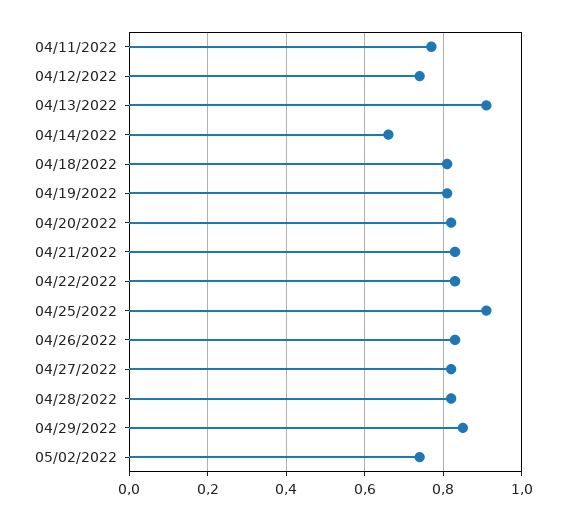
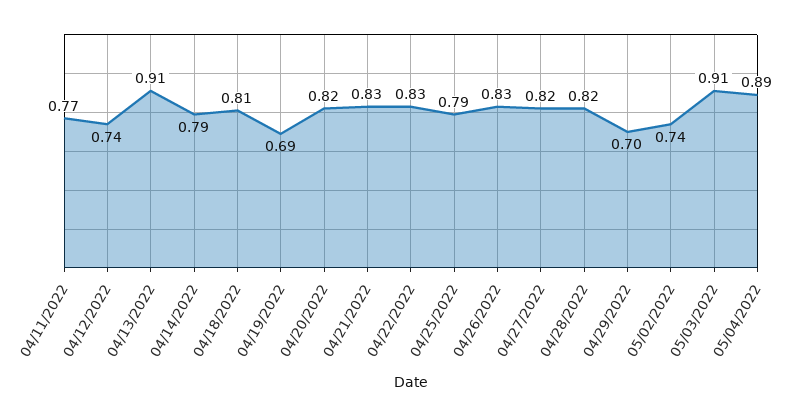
04/14/2022: 0.65 -> 0.79
04/19/2022: 0.8 -> 0.69
04/25/2022: 0.9 -> 0.79
04/29/2022: 0.85 -> 0.7
05/03/2022: none -> 0.91
05/04/2022: none -> 0.89

